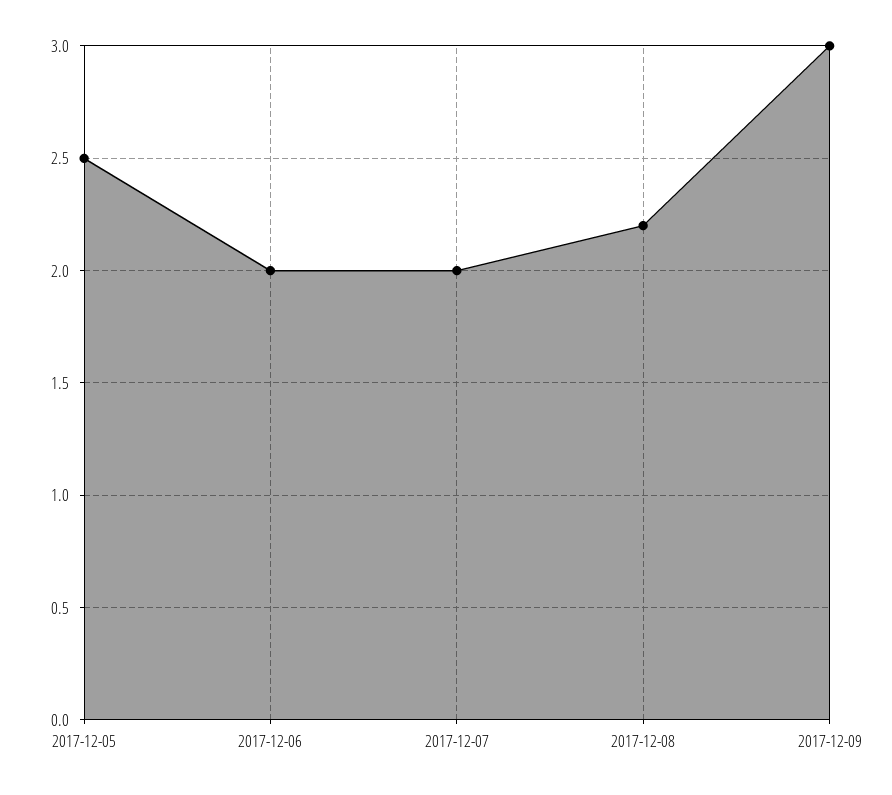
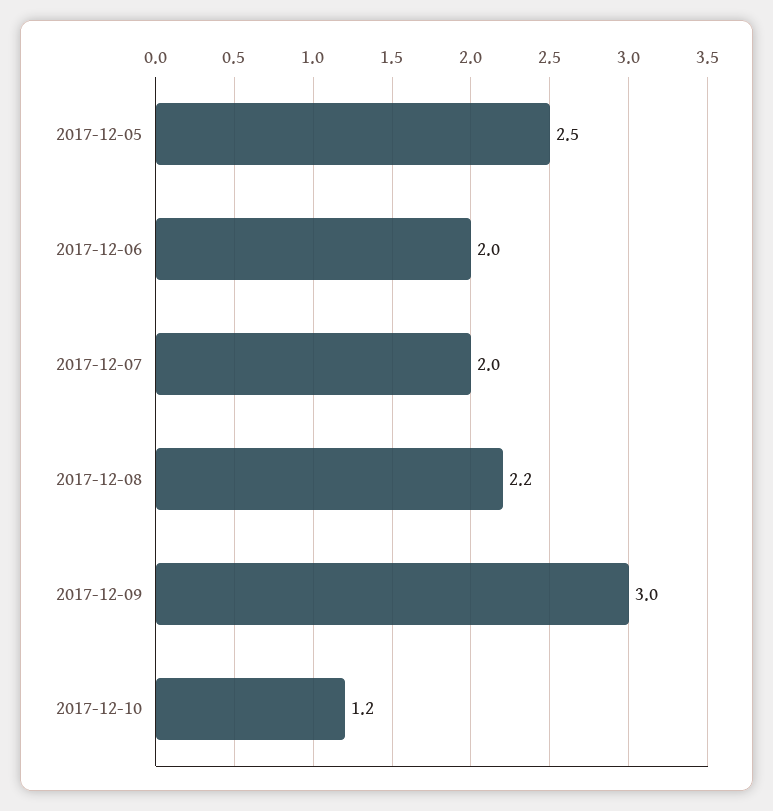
2017-12-10: none -> 1.2

